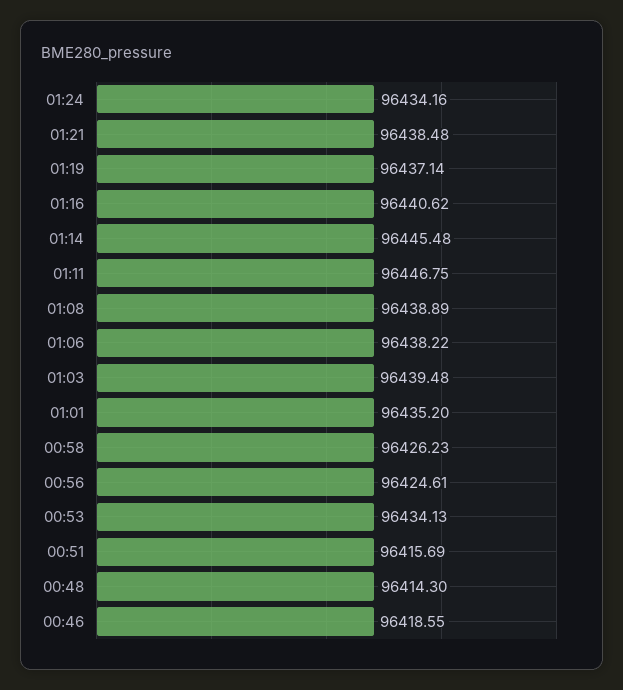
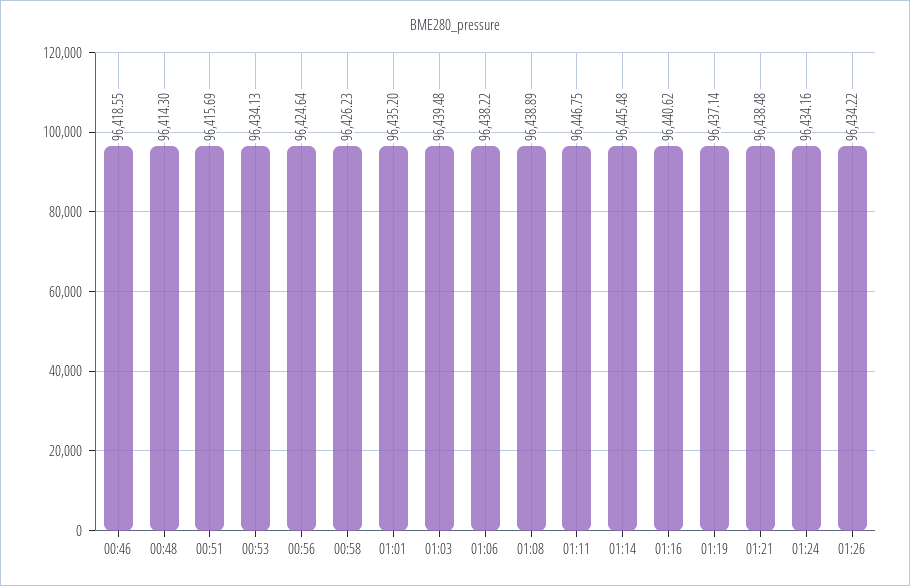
00:56: 96424.61 -> 96424.64
01:26: none -> 96434.22

